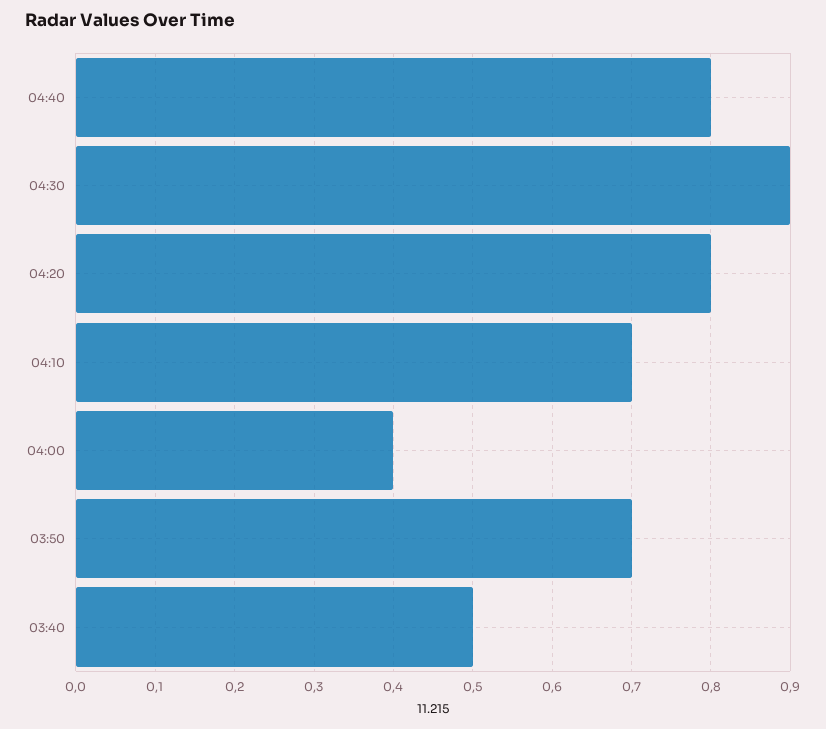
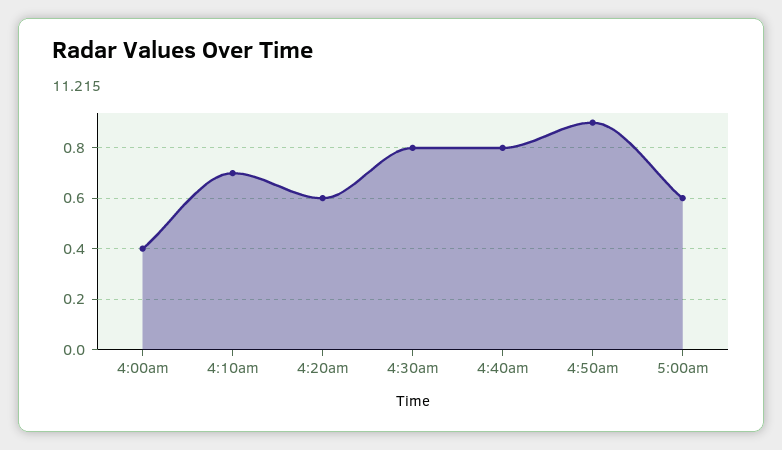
04:30: 0.9 -> 0.8
04:20: 0.8 -> 0.6
03:50: 0.7 -> none
03:40: 0.5 -> none
4:50am: none -> 0.9
5:00am: none -> 0.6

